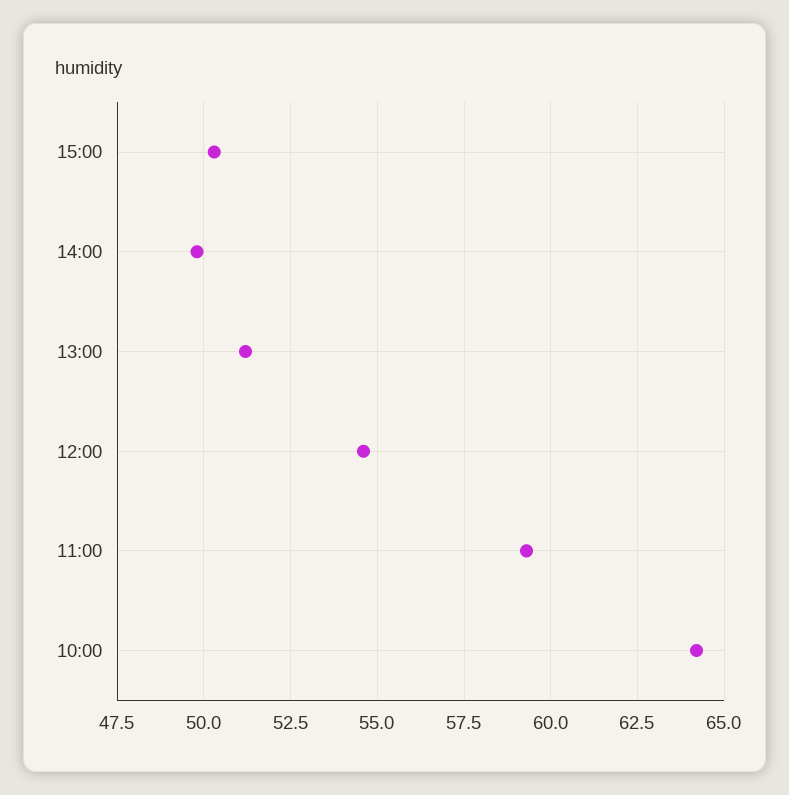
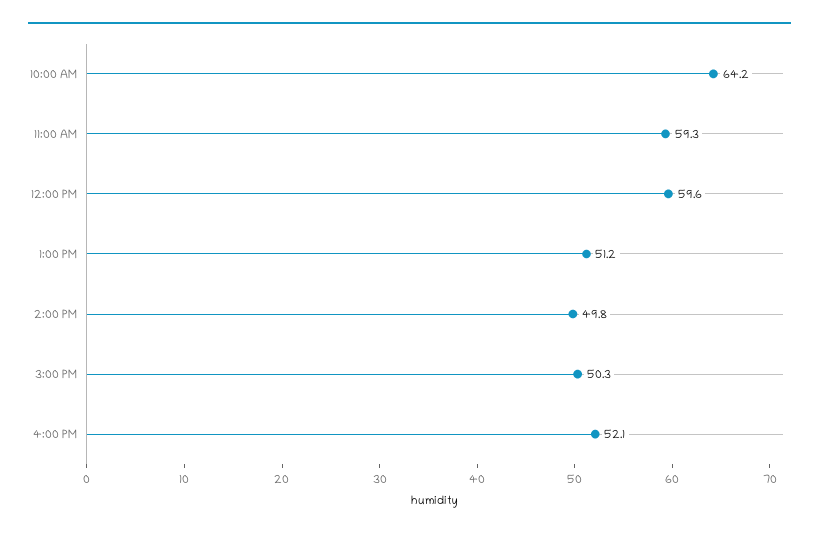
12:00: 54.5 -> 59.6
4:00 PM: none -> 52.1

